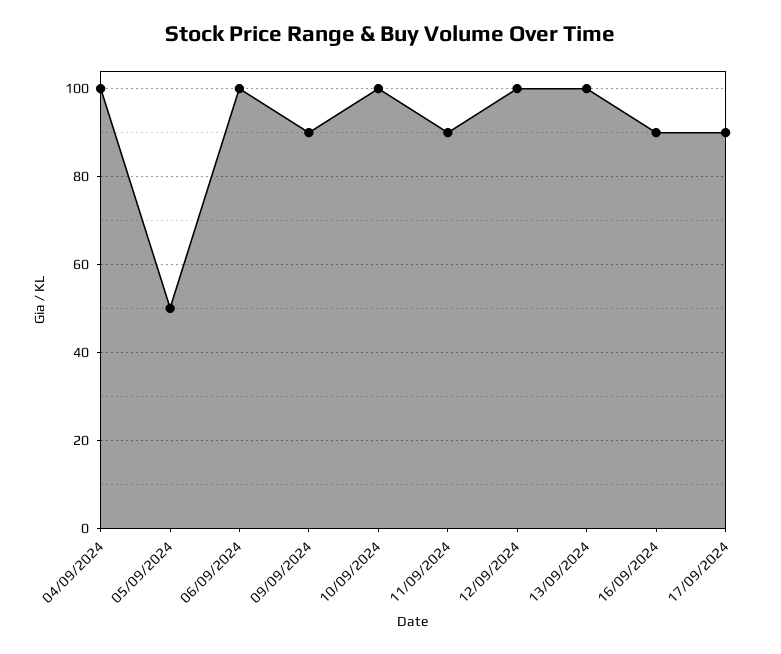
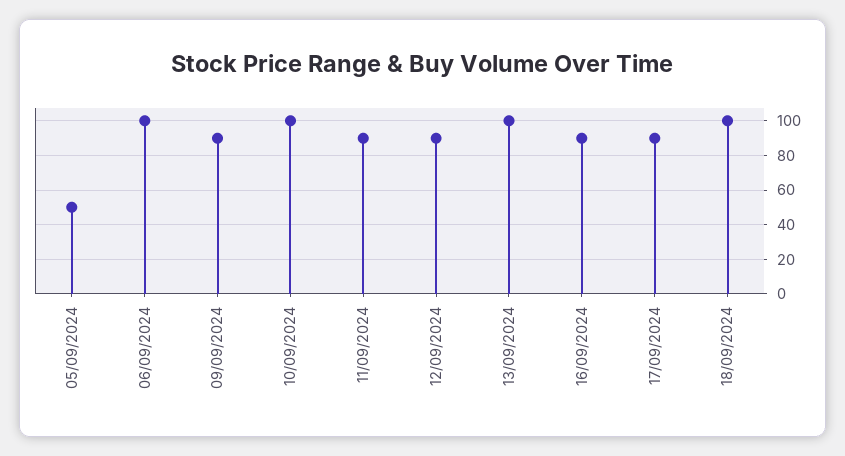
04/09/2024: 100 -> none
12/09/2024: 100 -> 90
18/09/2024: none -> 100

